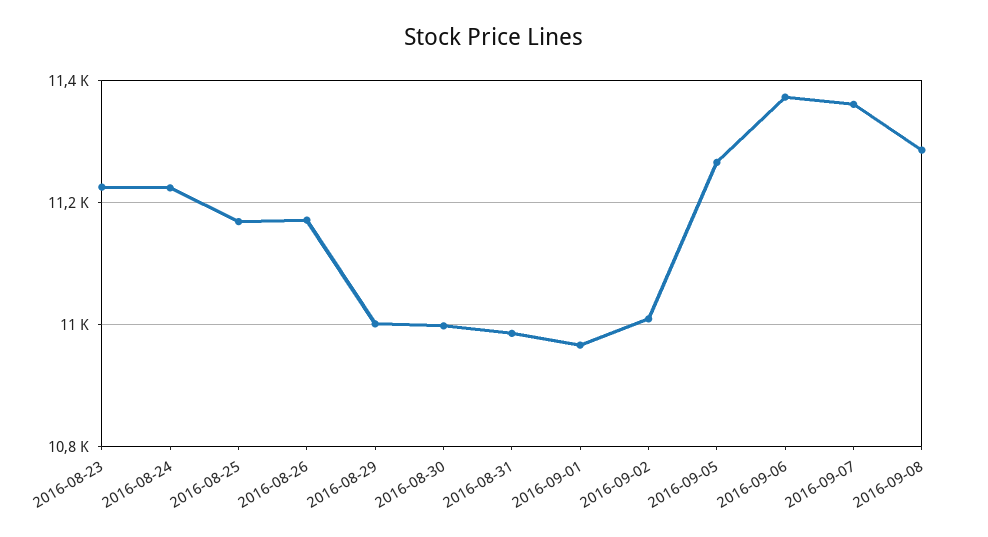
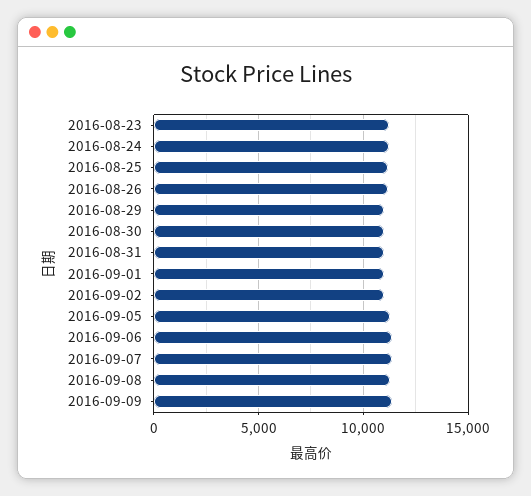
2016-09-09: none -> 11500

